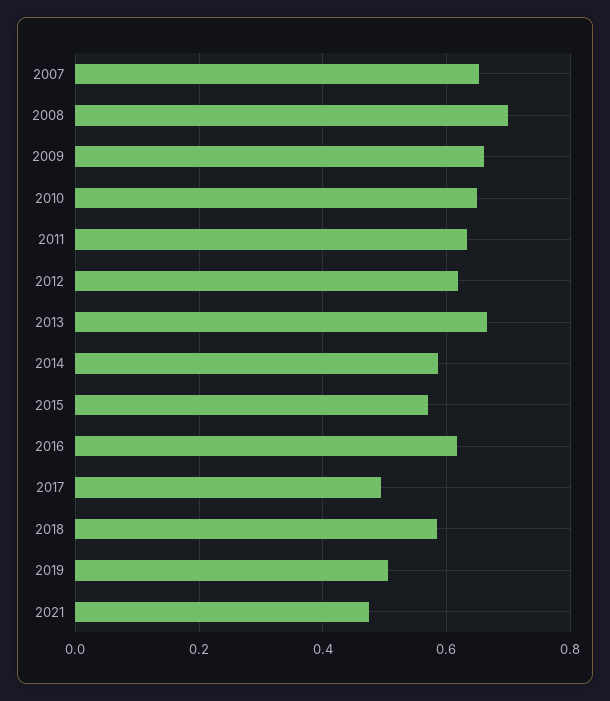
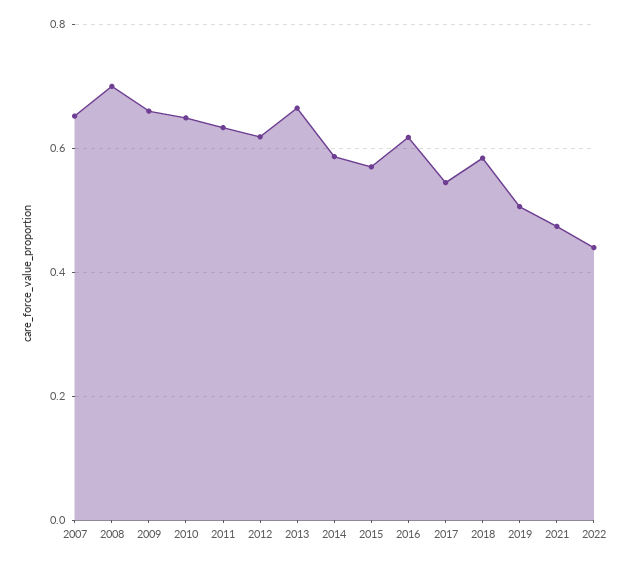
2017: 0.5 -> 0.54
2022: none -> 0.44

